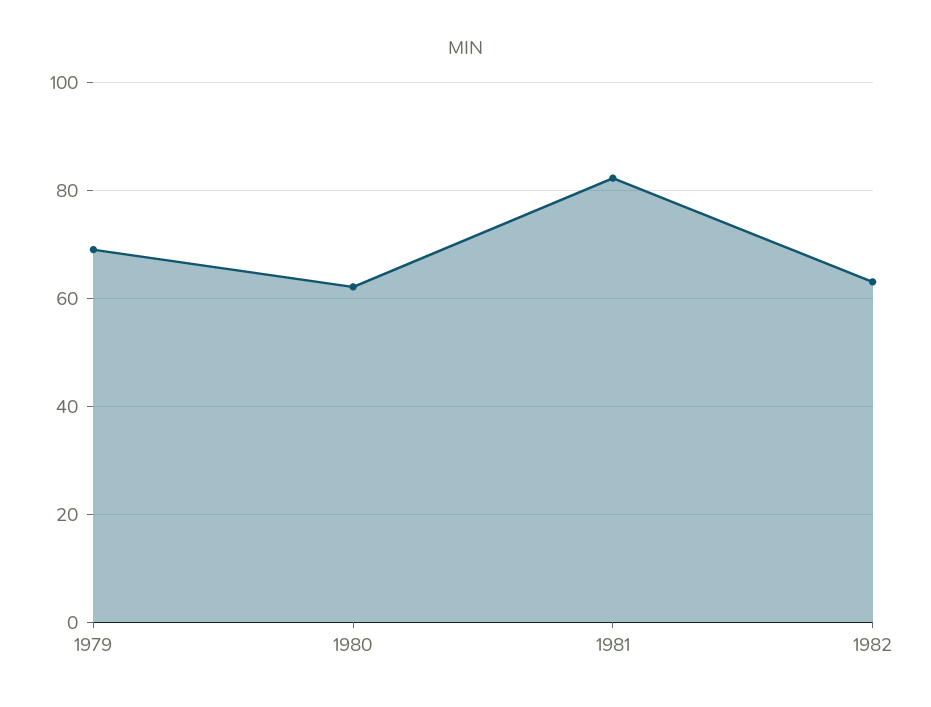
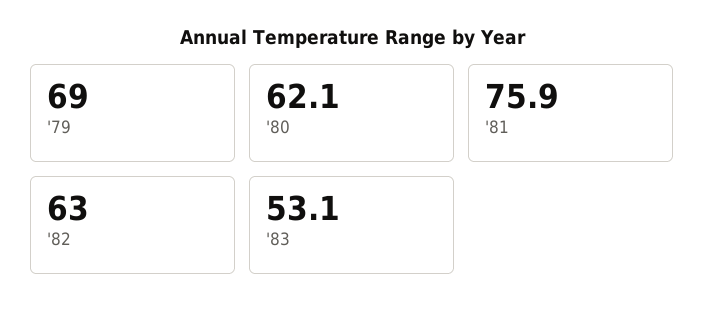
1981: 82 -> 75.9
'83: none -> 53.1

